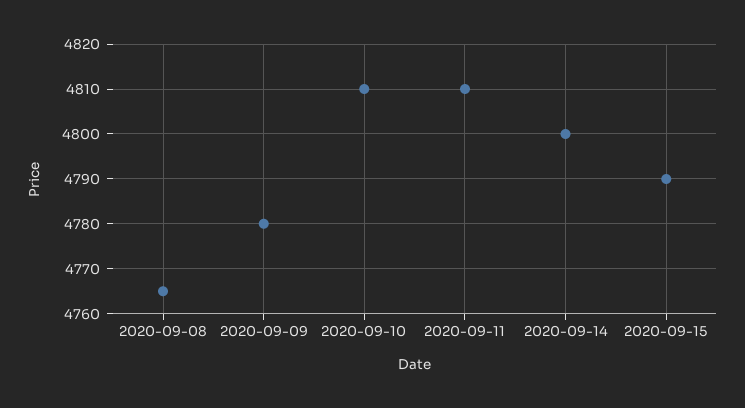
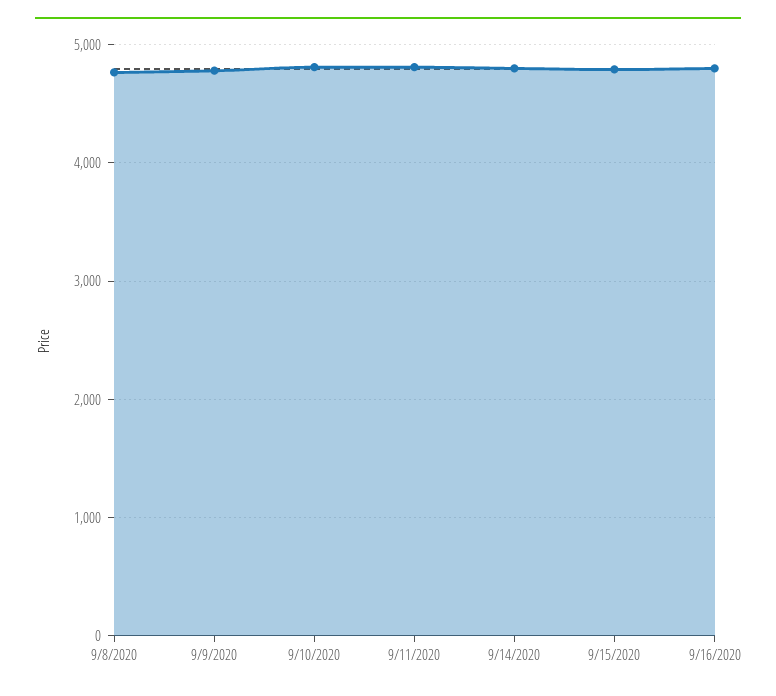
9/16/2020: none -> 4800

